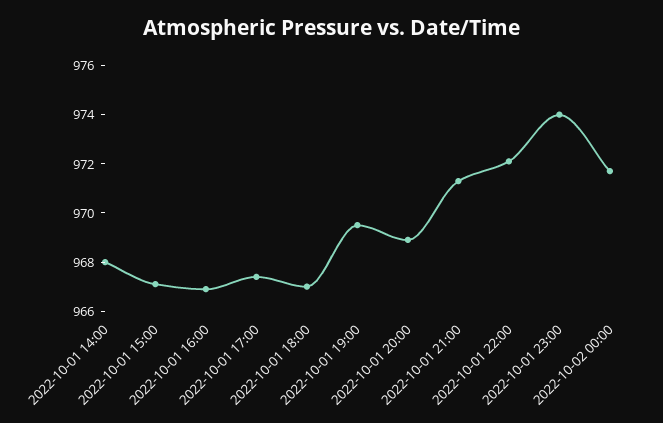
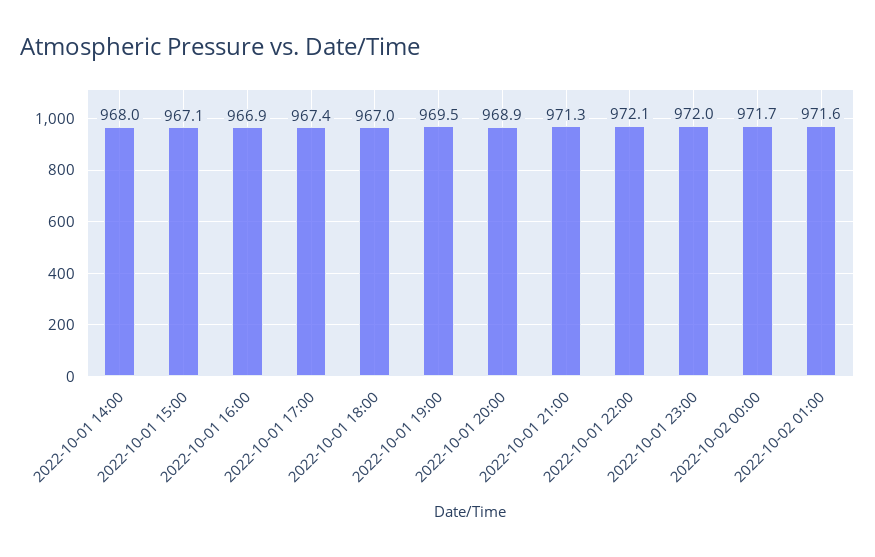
2022-10-01 23:00: 974 -> 972
2022-10-02 01:00: none -> 971.6

